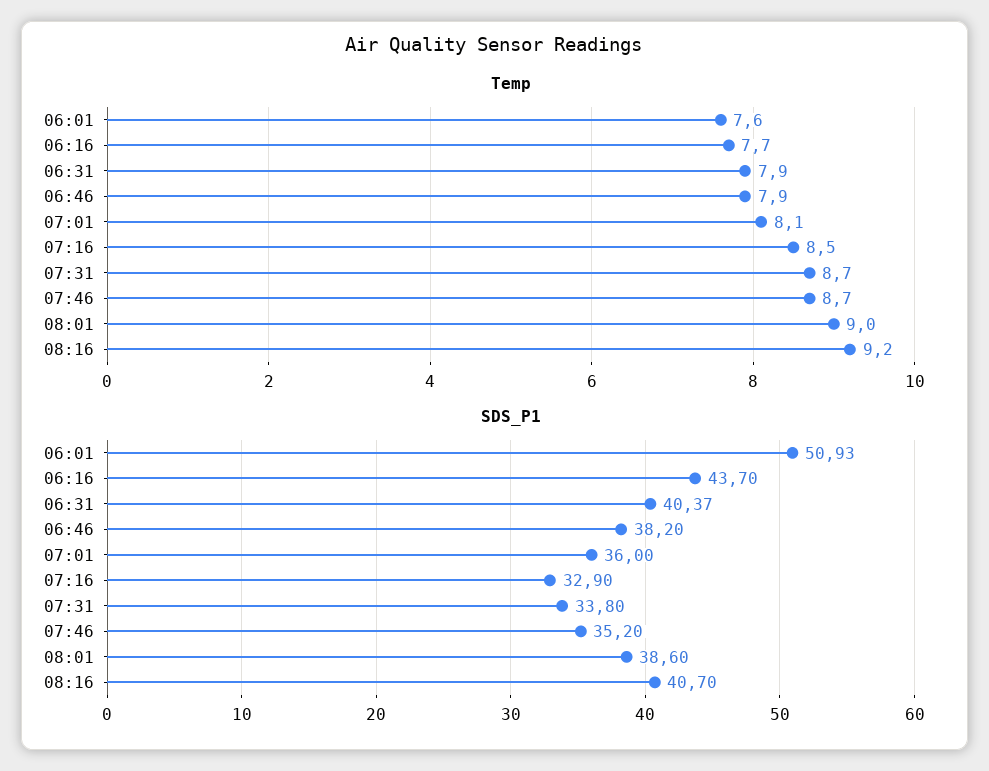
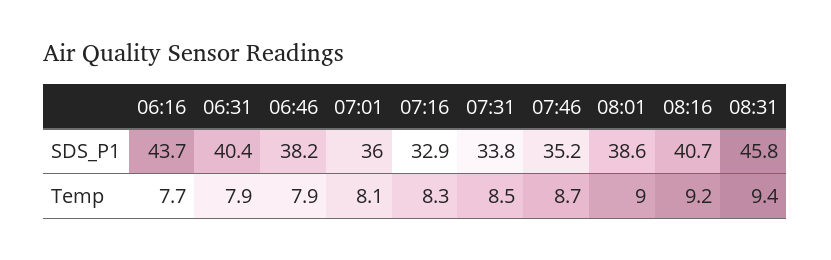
Temp, 06:01: 7.6 -> none
Temp, 07:16: 8.5 -> 8.3
Temp, 07:31: 8.7 -> 8.5
SDS_P1, 06:01: 50.93 -> none
SDS_P1, 08:31: none -> 45.8
Temp, 08:31: none -> 9.4

